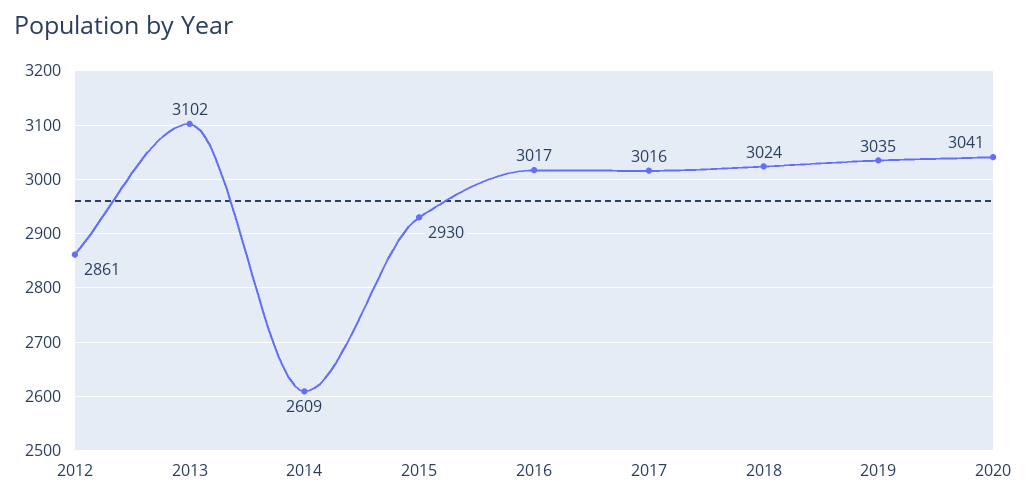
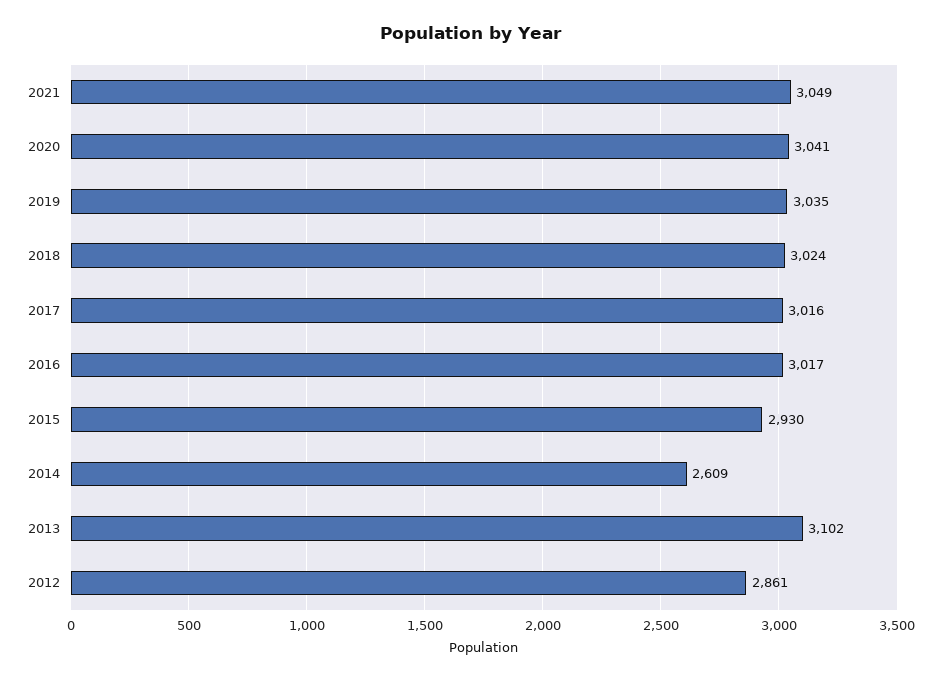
2021: none -> 3049

